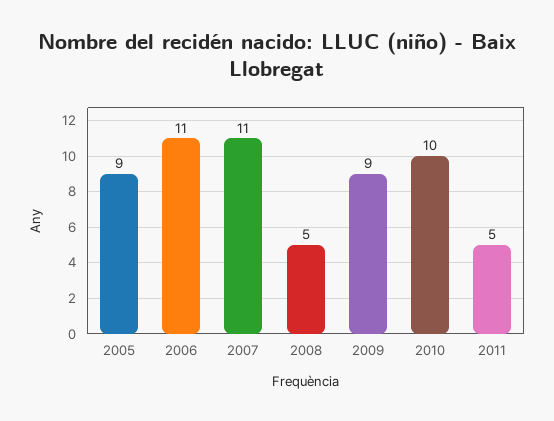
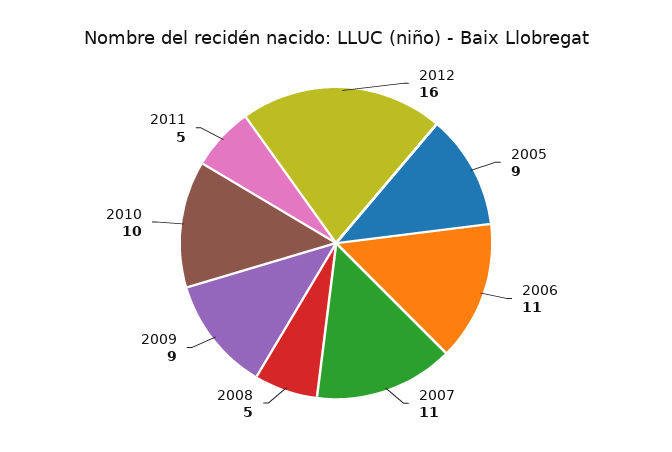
2012: none -> 16

